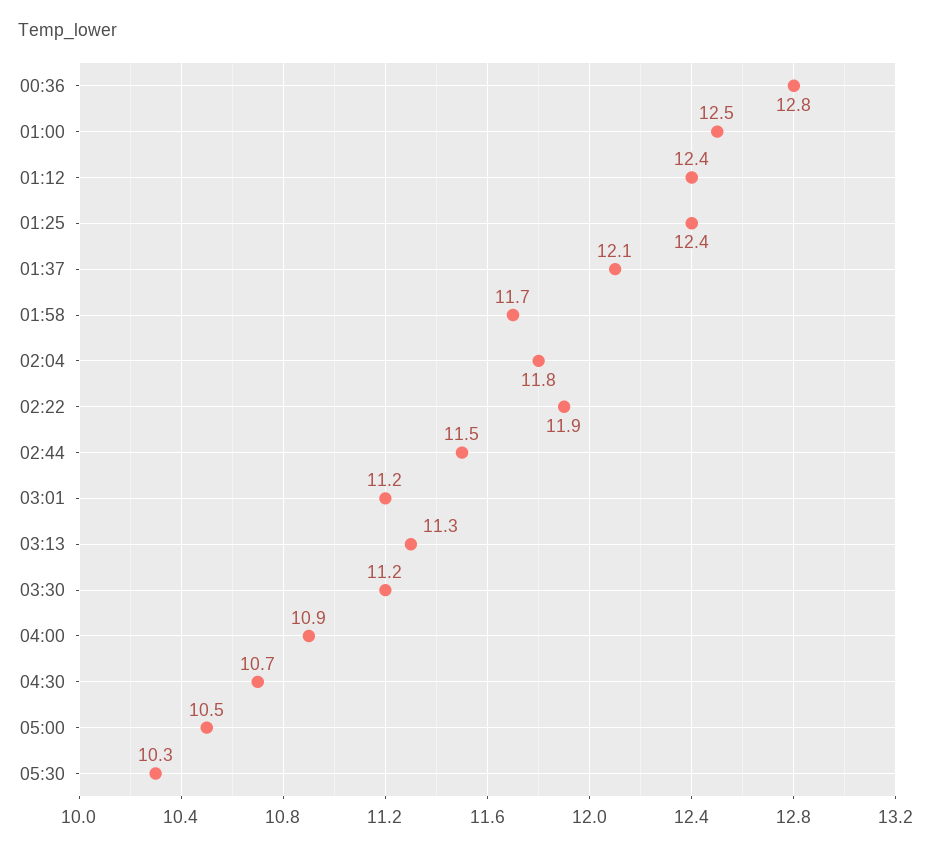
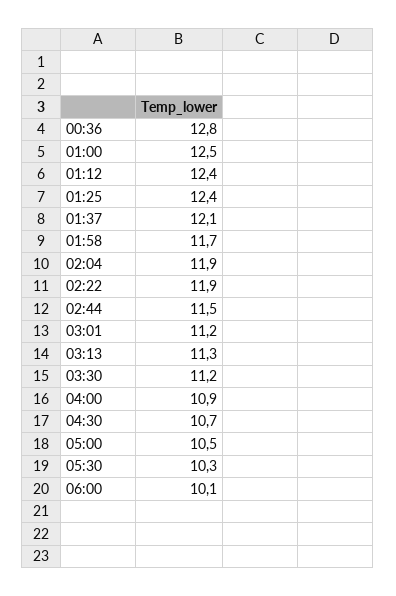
02:04: 11.8 -> 11.9
06:00: none -> 10.1

